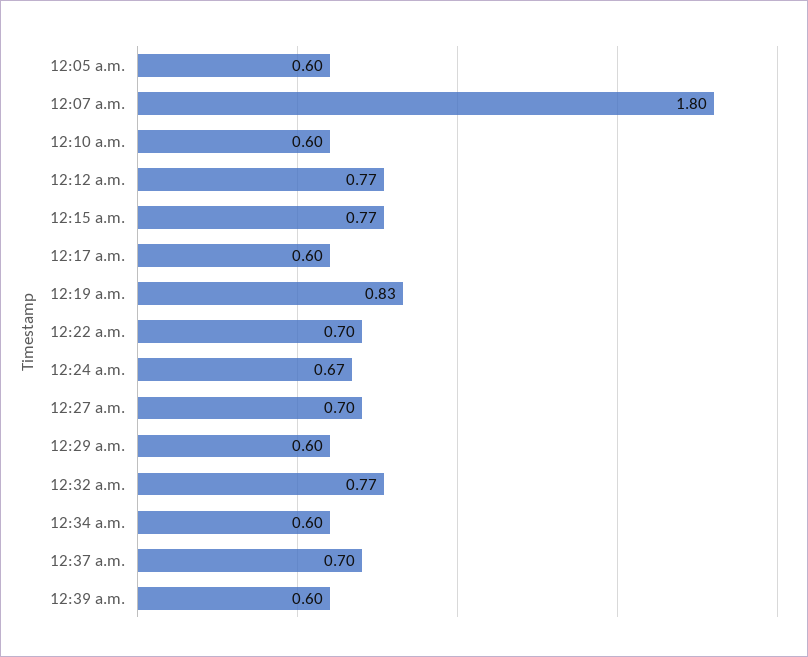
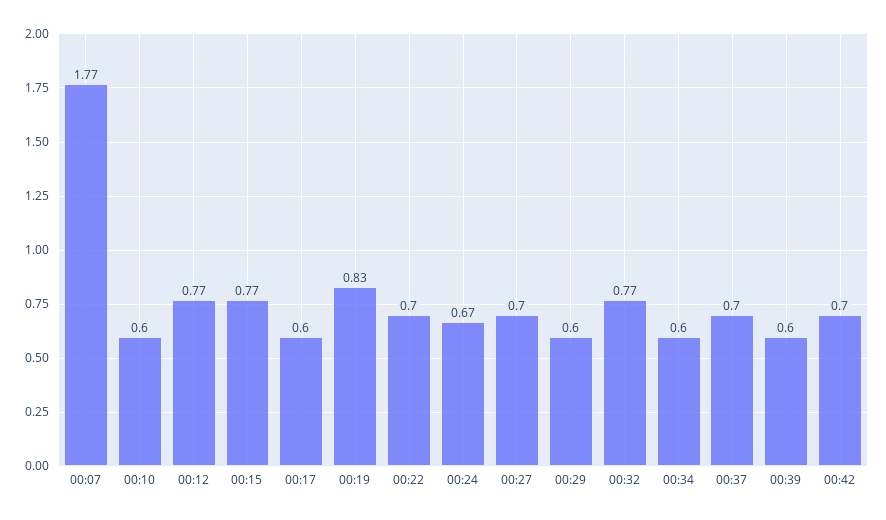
12:05 a.m.: 0.6 -> none
12:07 a.m.: 1.8 -> 1.77
00:42: none -> 0.7

